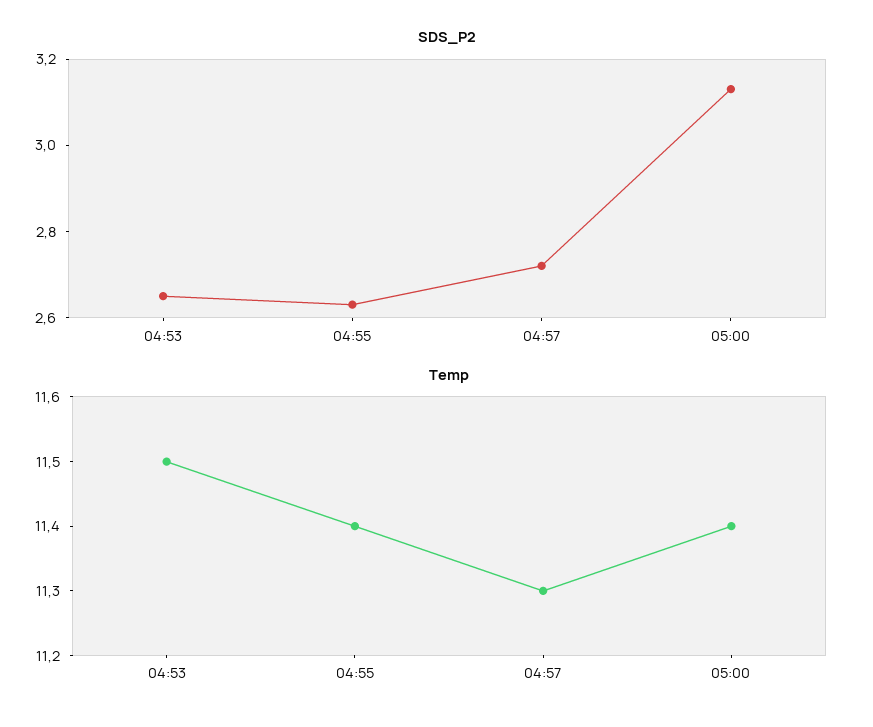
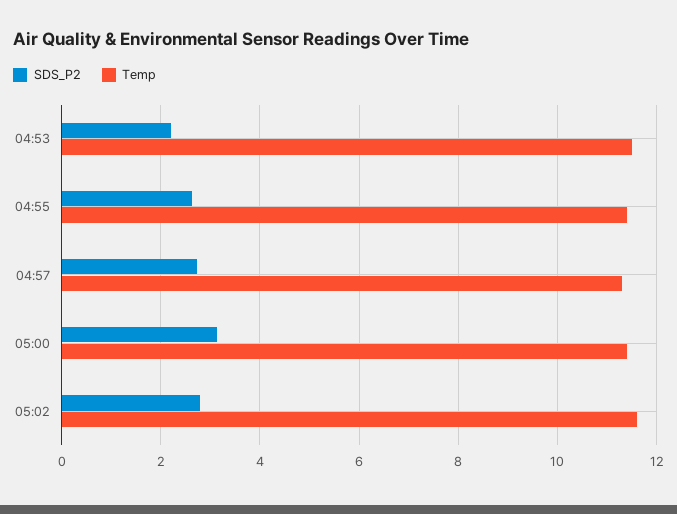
SDS_P2, 04:53: 2.65 -> 2.2
SDS_P2, 05:02: none -> 2.8
Temp, 05:02: none -> 11.6

